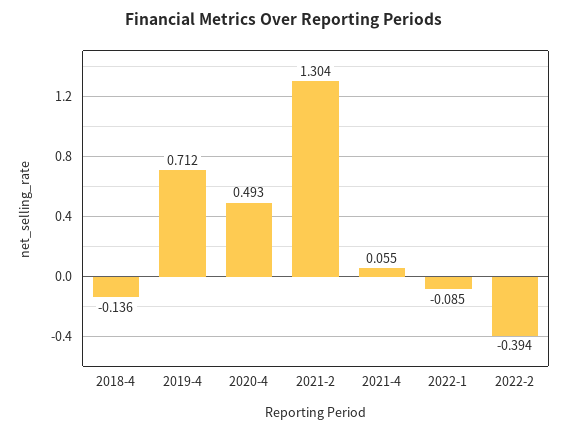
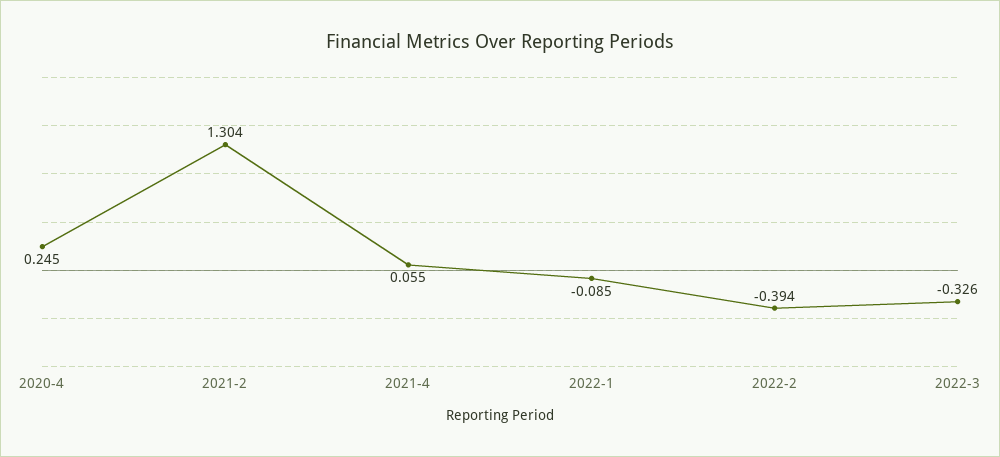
2018-4: -0.136 -> none
2019-4: 0.712 -> none
2020-4: 0.493 -> 0.245
2022-3: none -> -0.326

